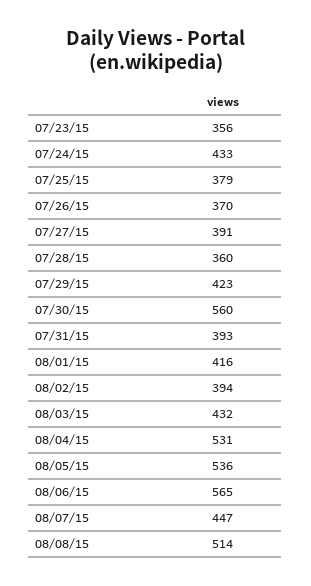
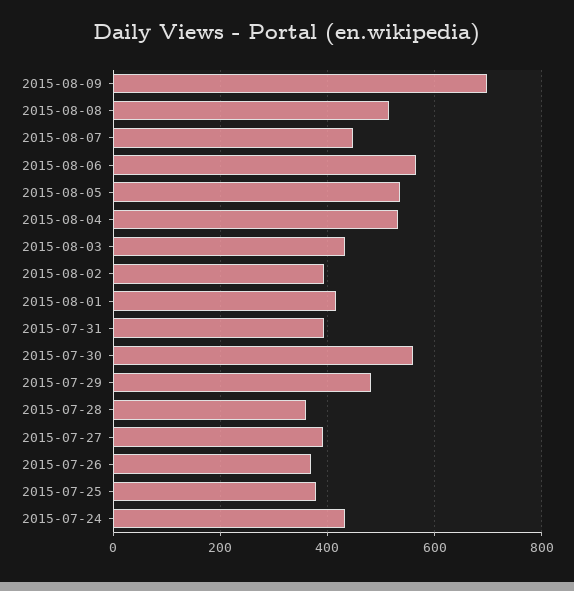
07/23/15: 356 -> none
07/29/15: 423 -> 480
2015-08-09: none -> 700

